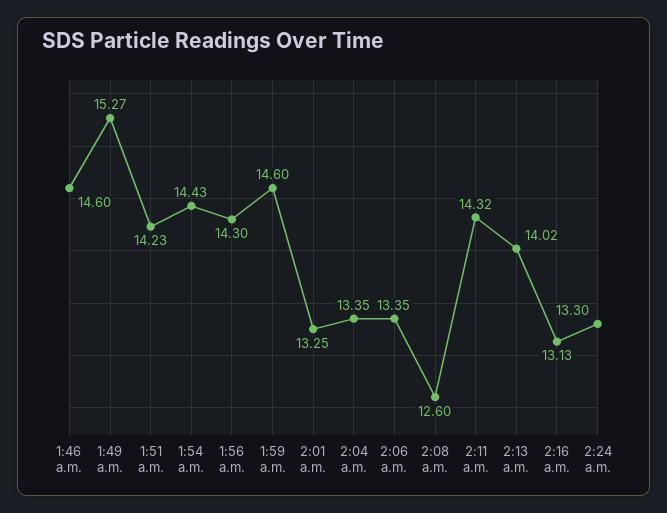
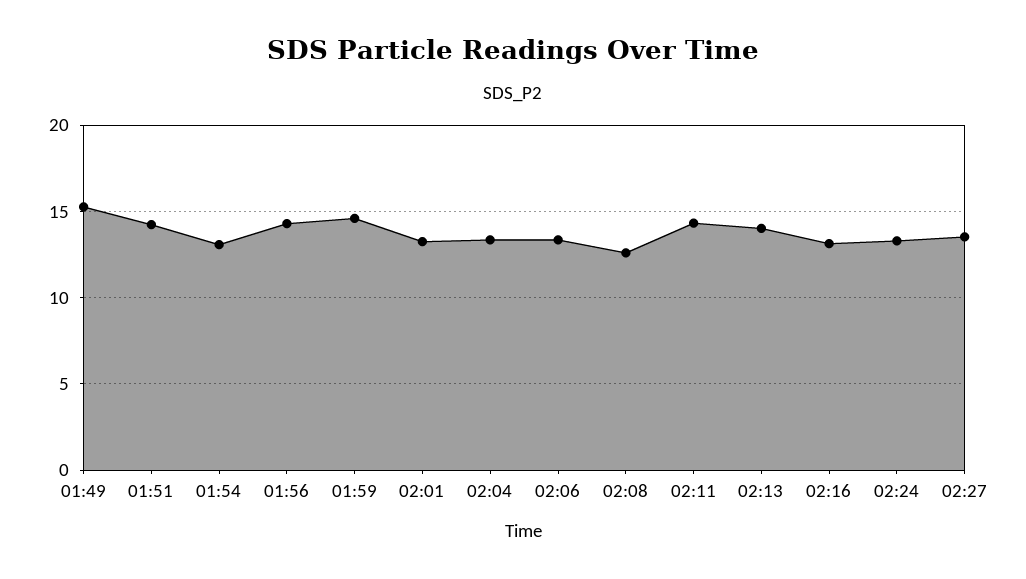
1:46 a.m.: 14.6 -> none
1:54 a.m.: 14.43 -> 13
02:27: none -> 13.5

